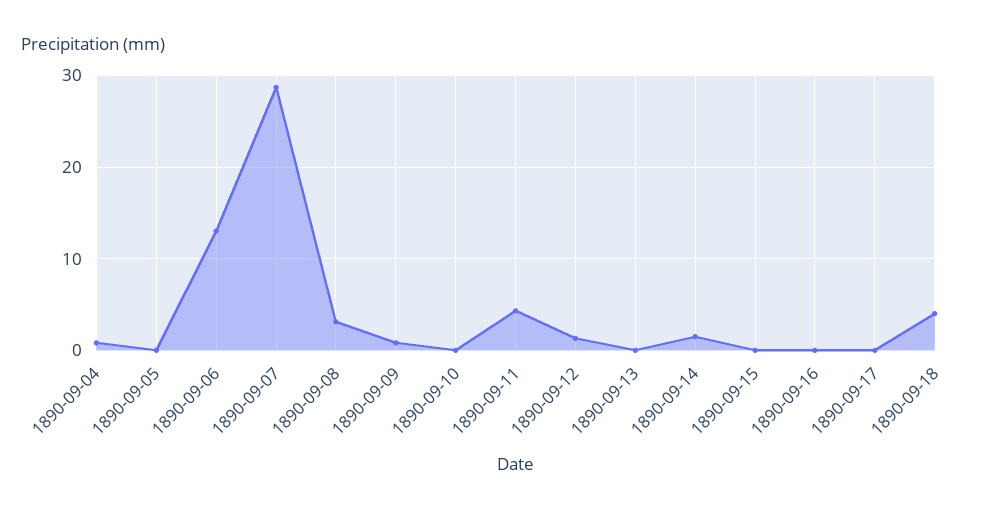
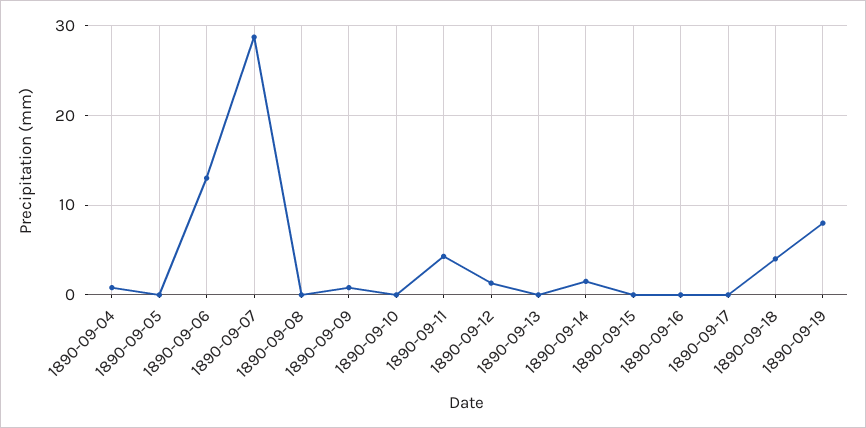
1890-09-08: 3 -> 0
1890-09-19: none -> 8

